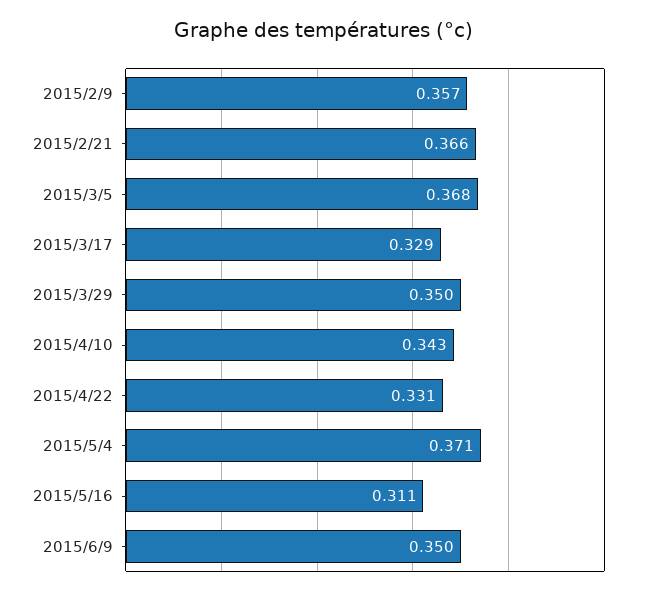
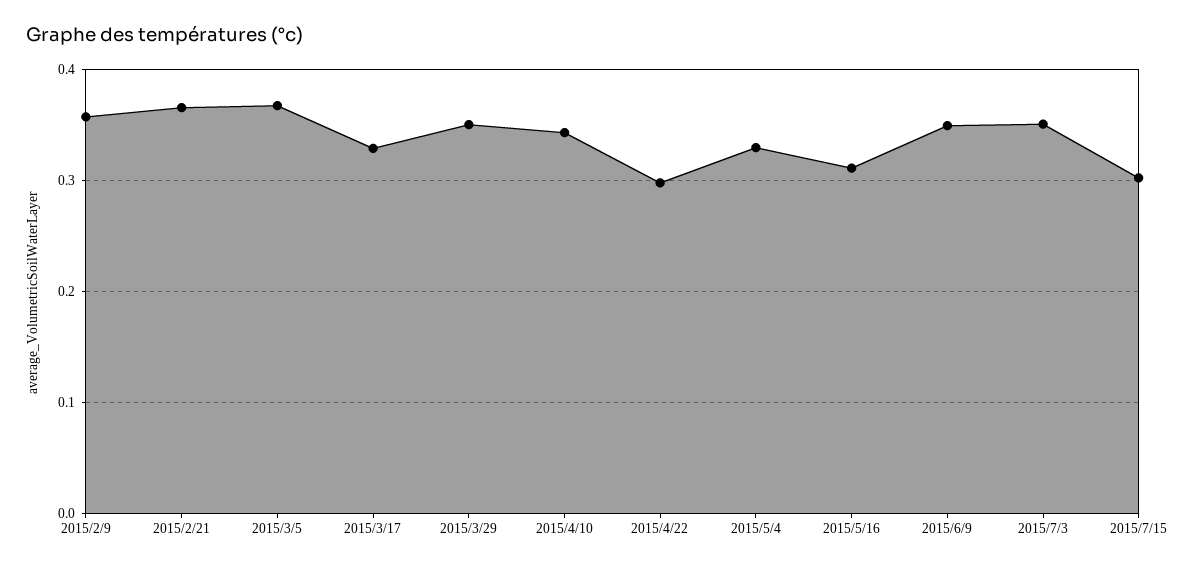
2015/4/22: 0.331 -> 0.3
2015/5/4: 0.371 -> 0.33
2015/7/3: none -> 0.35
2015/7/15: none -> 0.3

